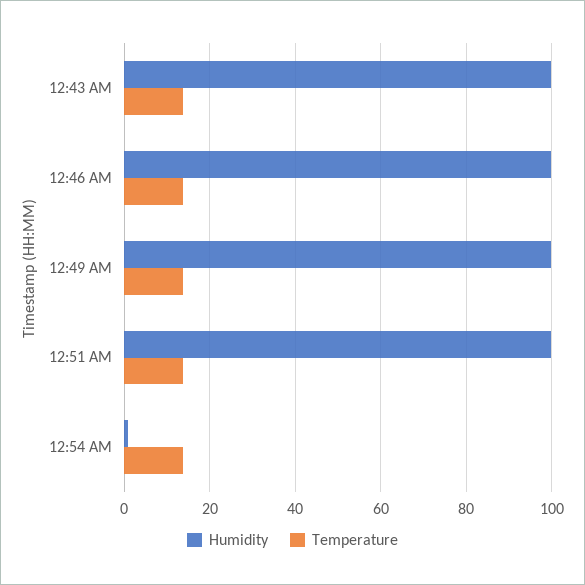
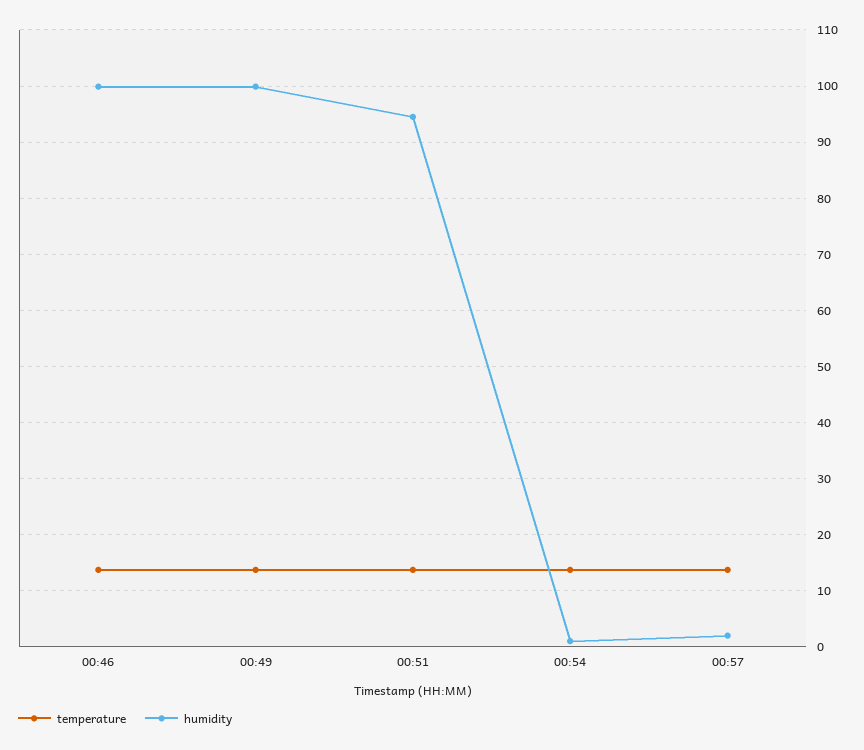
Humidity, 12:43 AM: 100 -> none
Temperature, 12:43 AM: 14 -> none
Humidity, 12:51 AM: 100 -> 94
Temperature, 00:57: none -> 14
Humidity, 00:57: none -> 2

